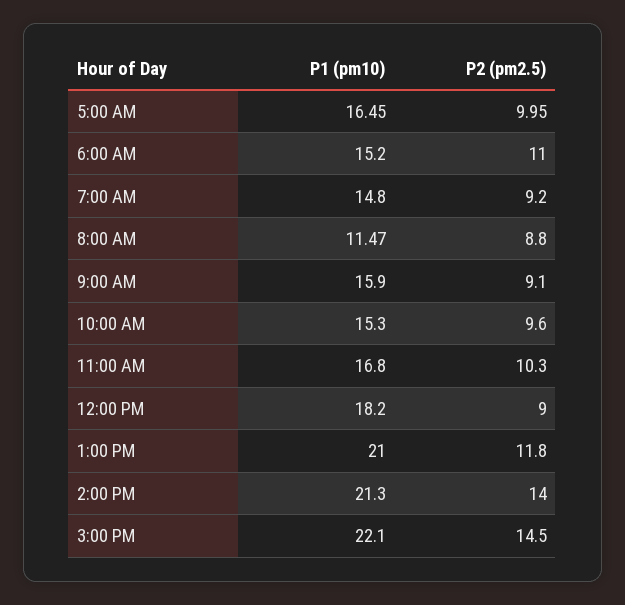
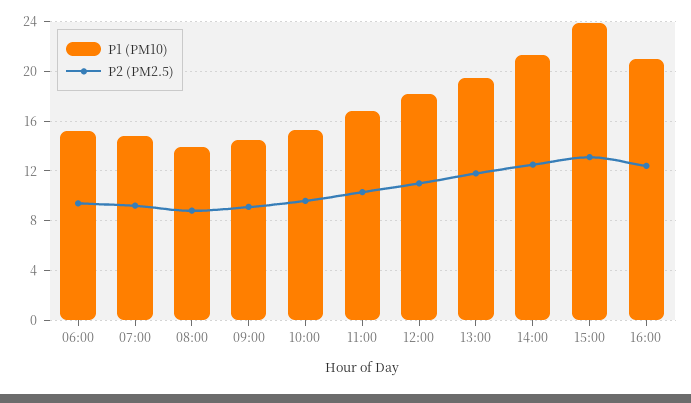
P1 (pm10), 5:00 AM: 16.45 -> none
P2 (pm2.5), 5:00 AM: 9.95 -> none
P2 (pm2.5), 6:00 AM: 11 -> 9.5
P1 (pm10), 8:00 AM: 11.47 -> 14
P1 (pm10), 9:00 AM: 15.9 -> 14.5
P2 (pm2.5), 12:00 PM: 9 -> 11
P1 (pm10), 1:00 PM: 21 -> 19.5
P2 (pm2.5), 2:00 PM: 14 -> 12.5
P1 (pm10), 3:00 PM: 22.1 -> 24
P2 (pm2.5), 3:00 PM: 14.5 -> 13
P1 (pm10), 16:00: none -> 21
P2 (pm2.5), 16:00: none -> 12.5

